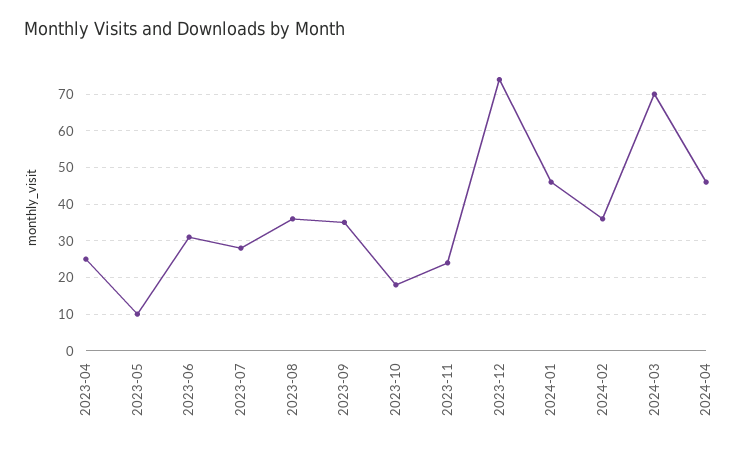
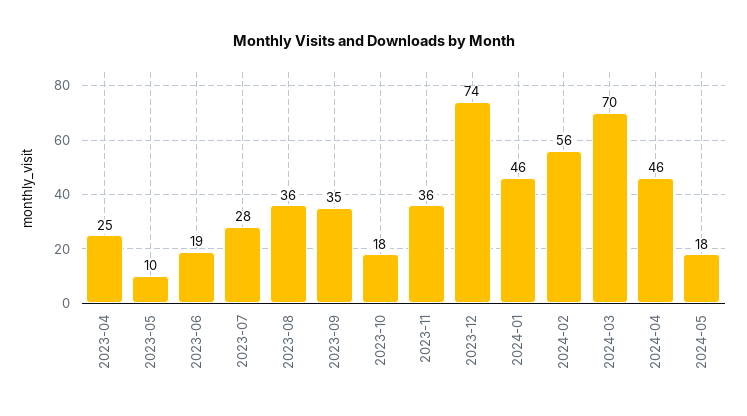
2023-06: 30 -> 19
2023-11: 25 -> 36
2024-02: 35 -> 56
2024-05: none -> 18

